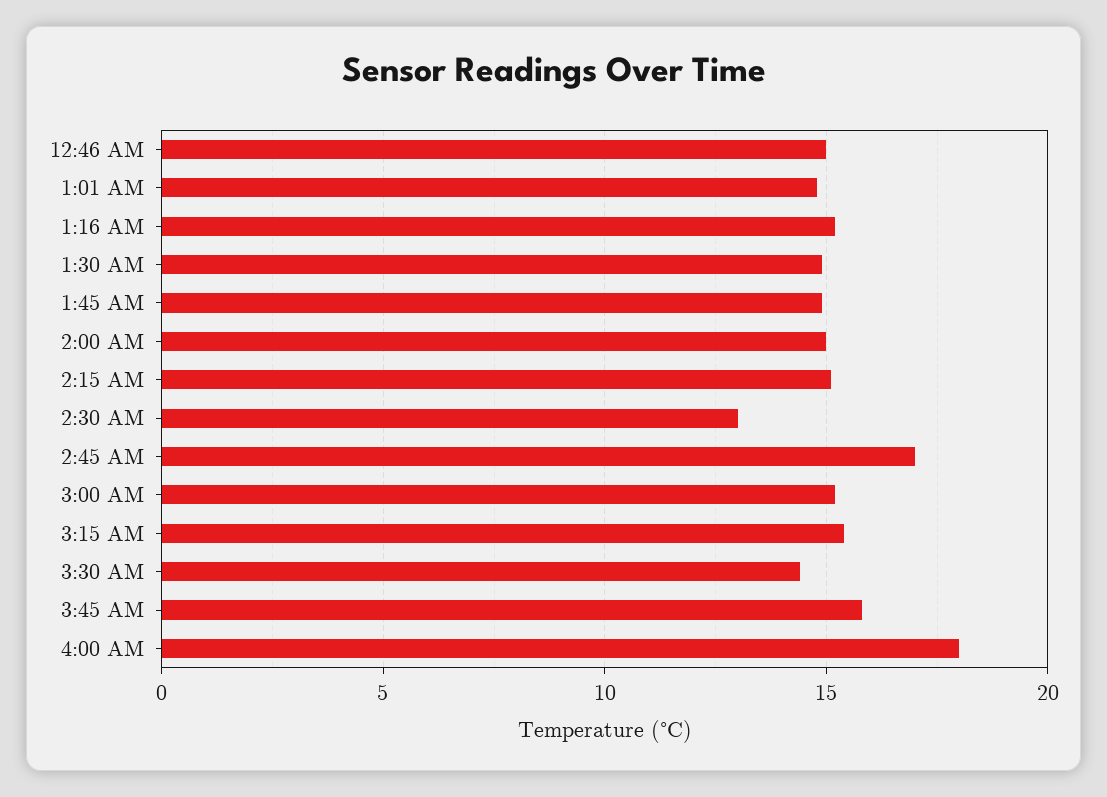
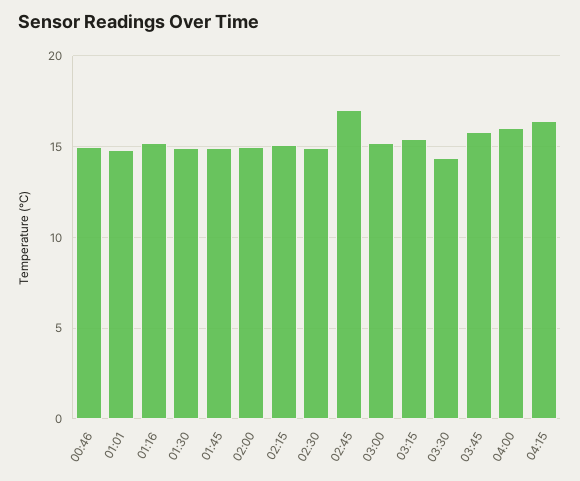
2:30 AM: 13 -> 15
4:00 AM: 18 -> 16
04:15: none -> 16.5

